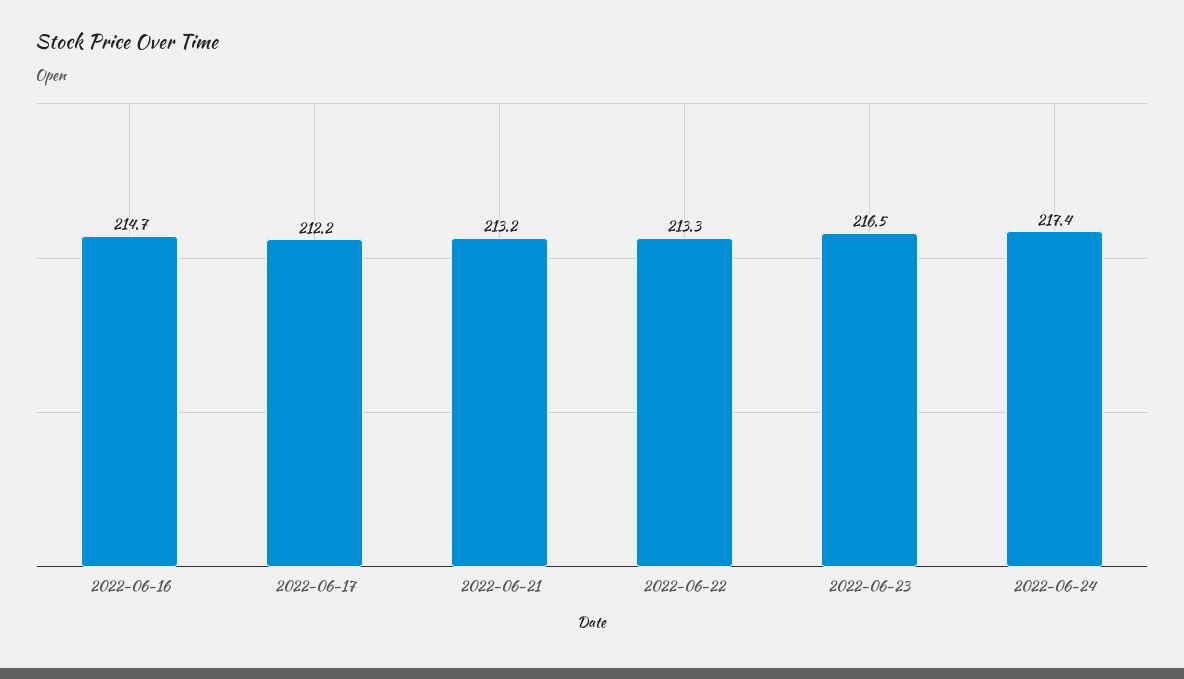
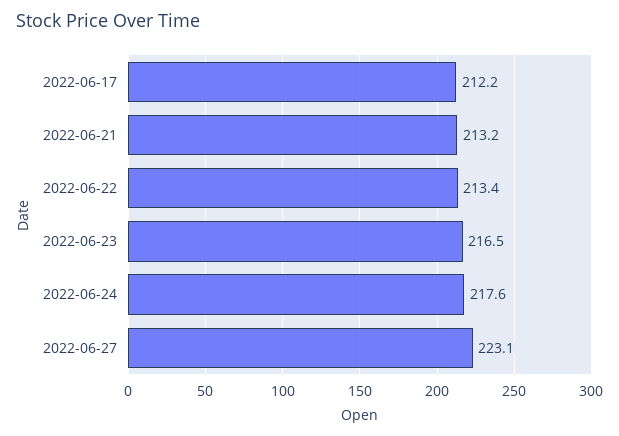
2022-06-16: 214.7 -> none
2022-06-22: 213.3 -> 213.4
2022-06-24: 217.4 -> 217.6
2022-06-27: none -> 223.1

